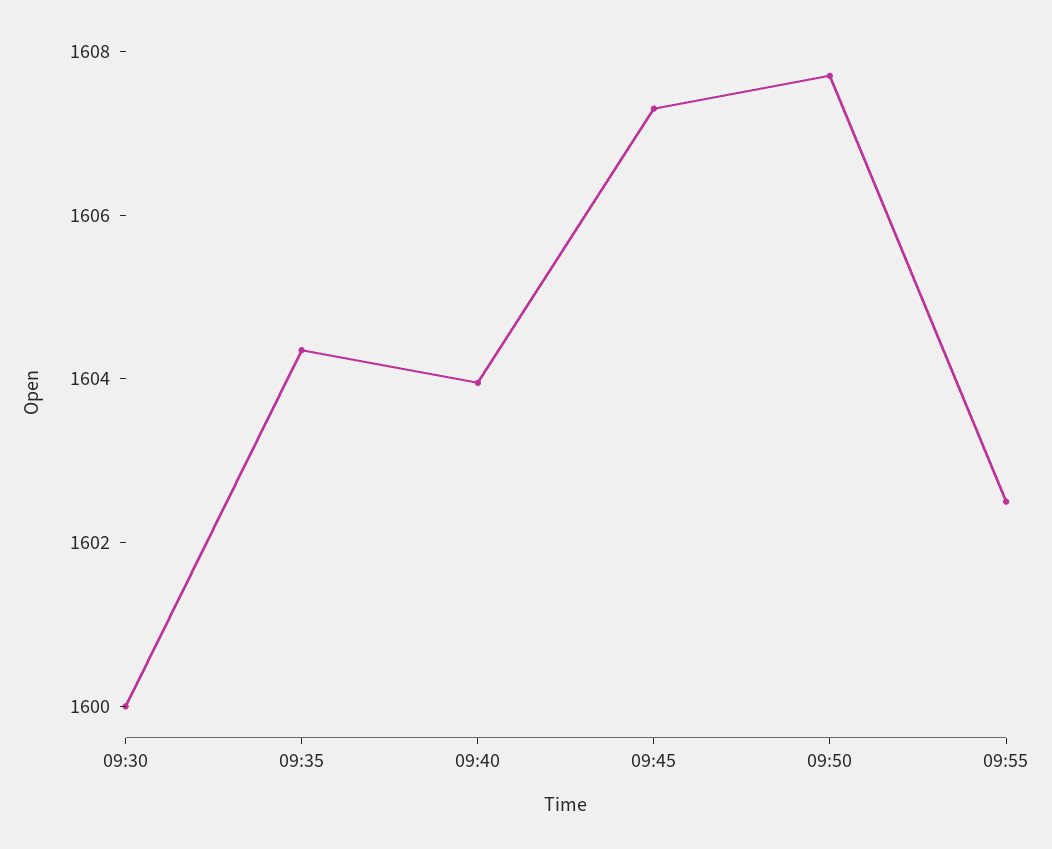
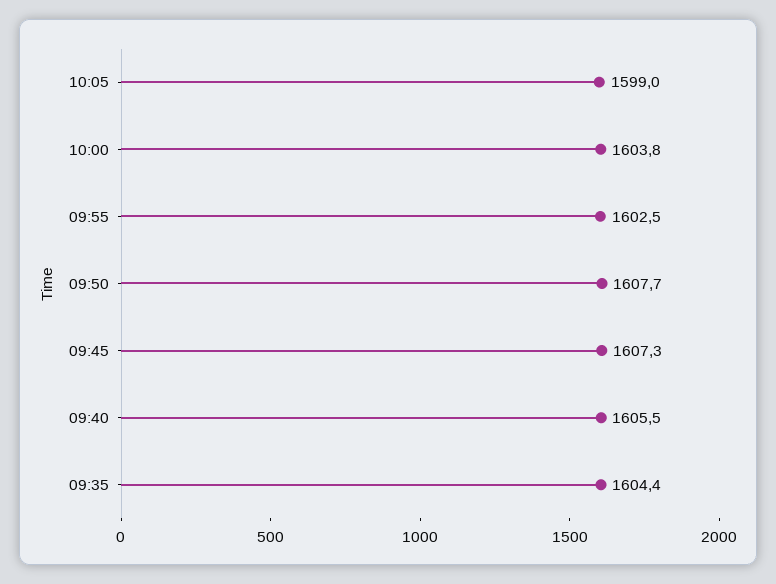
09:30: 1600 -> none
09:40: 1604 -> 1605.5
10:05: none -> 1599
10:00: none -> 1603.8

